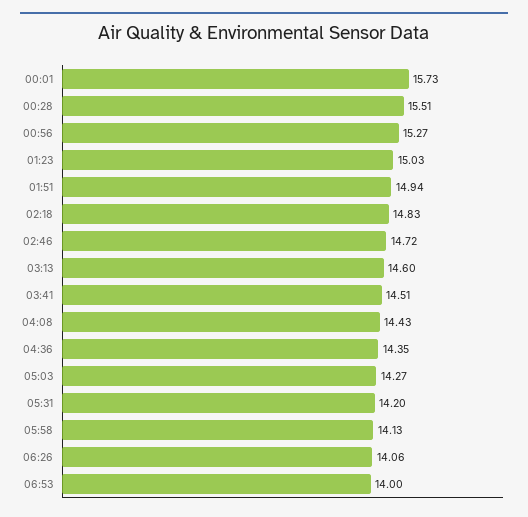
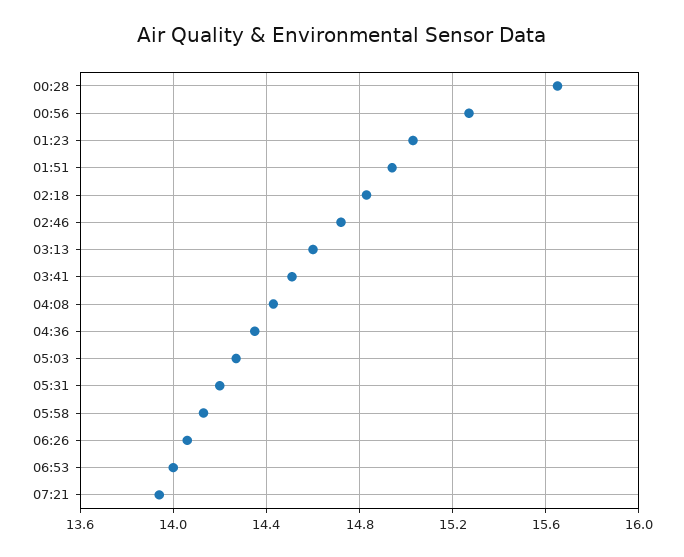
00:01: 15.73 -> none
00:28: 15.51 -> 15.65
07:21: none -> 13.95

